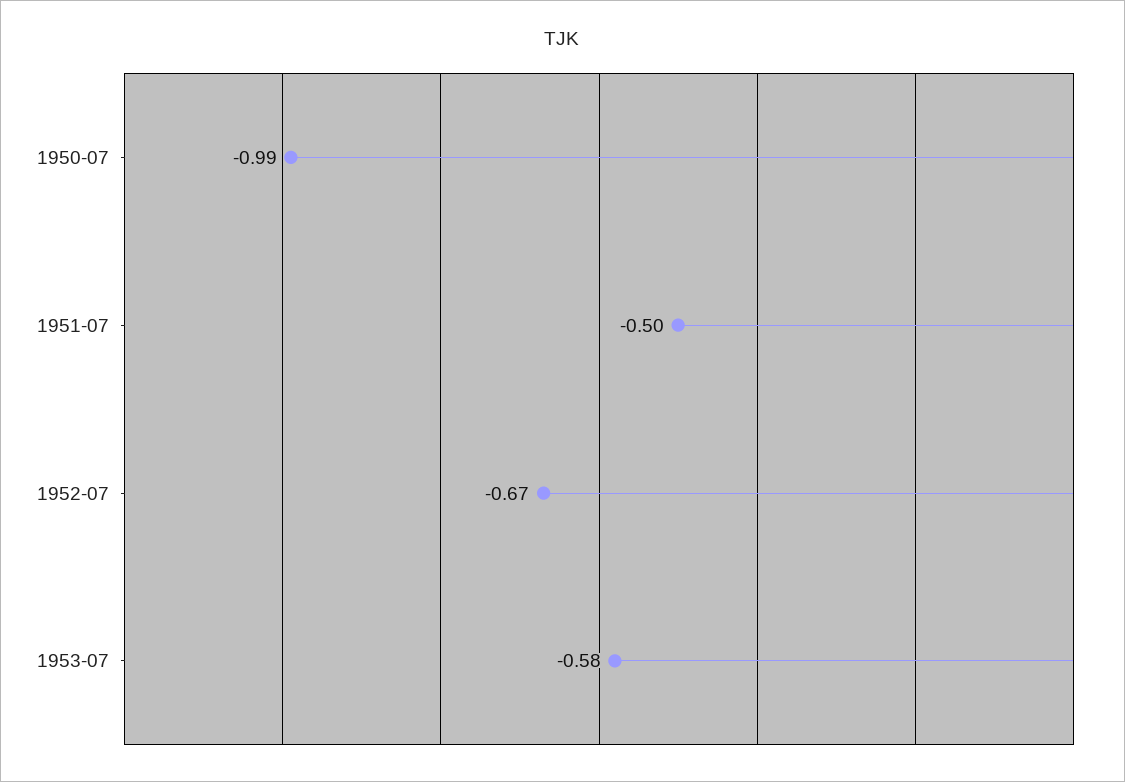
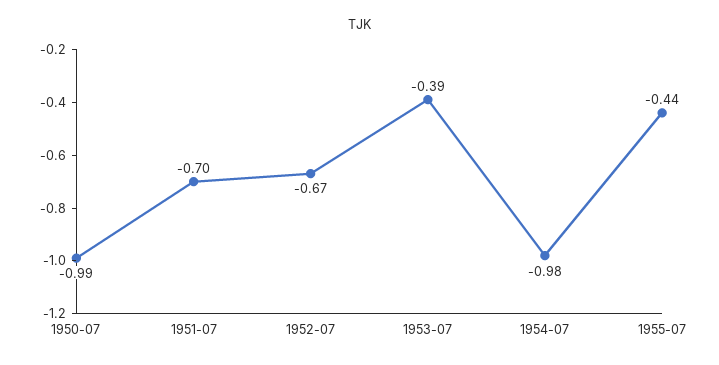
1951-07: -0.5 -> -0.7
1953-07: -0.58 -> -0.39
1954-07: none -> -0.98
1955-07: none -> -0.44

